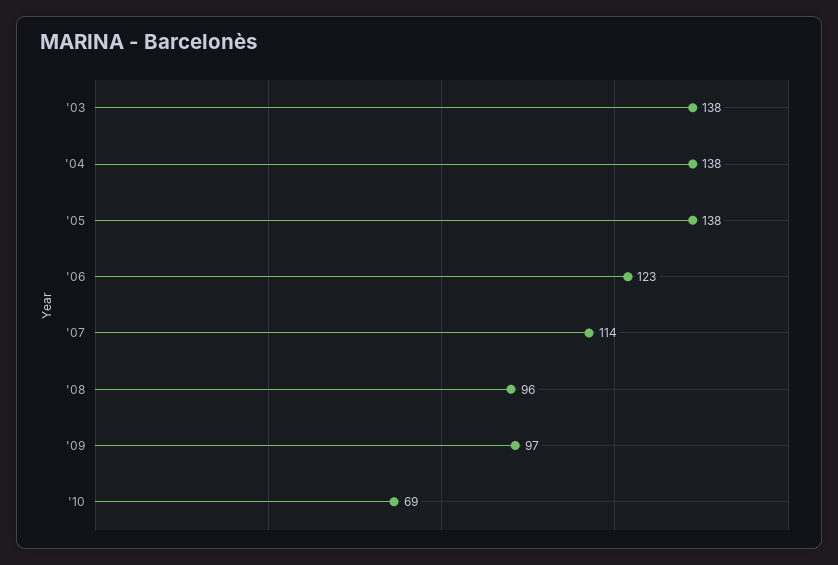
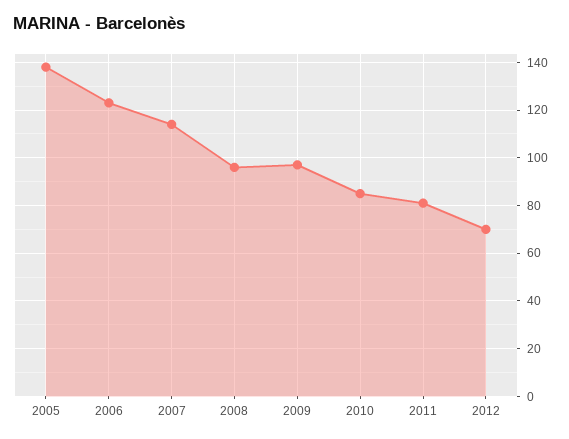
'03: 138 -> none
'04: 138 -> none
'10: 69 -> 85
2011: none -> 80
2012: none -> 70

